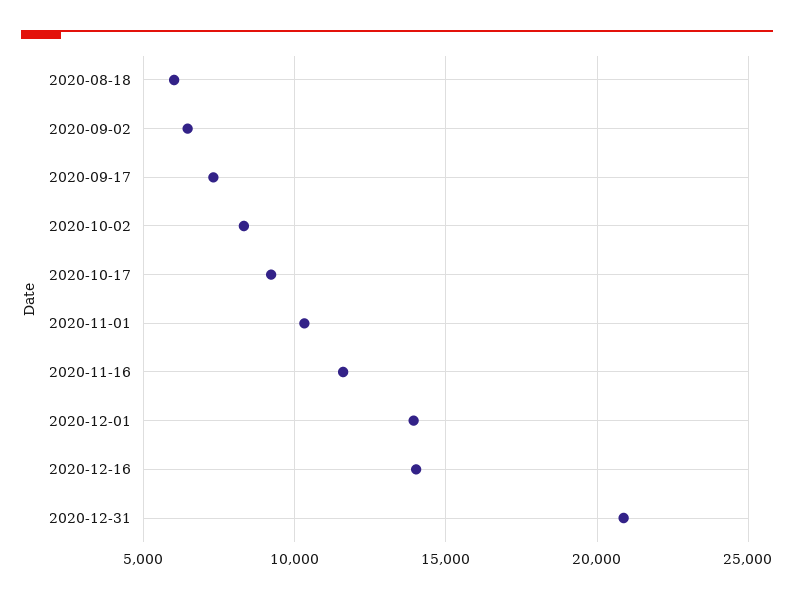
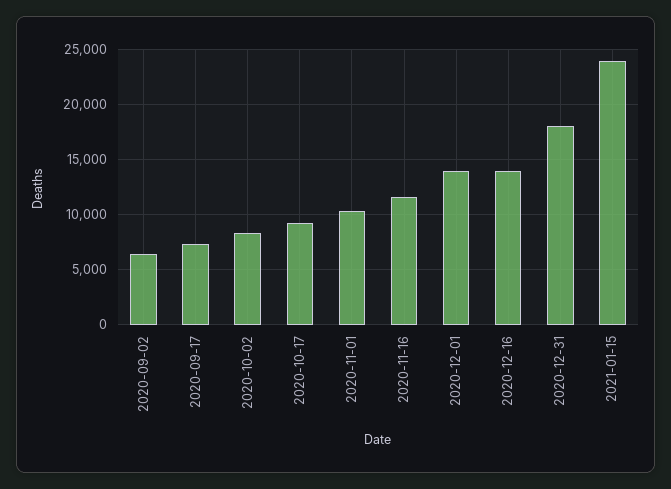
2020-08-18: 6000 -> none
2020-12-31: 21000 -> 18000
2021-01-15: none -> 24000

